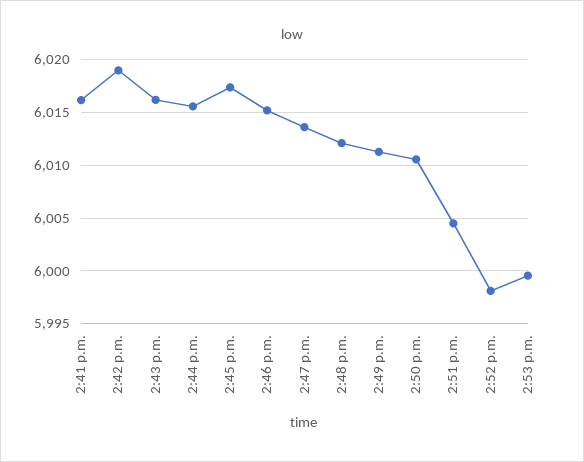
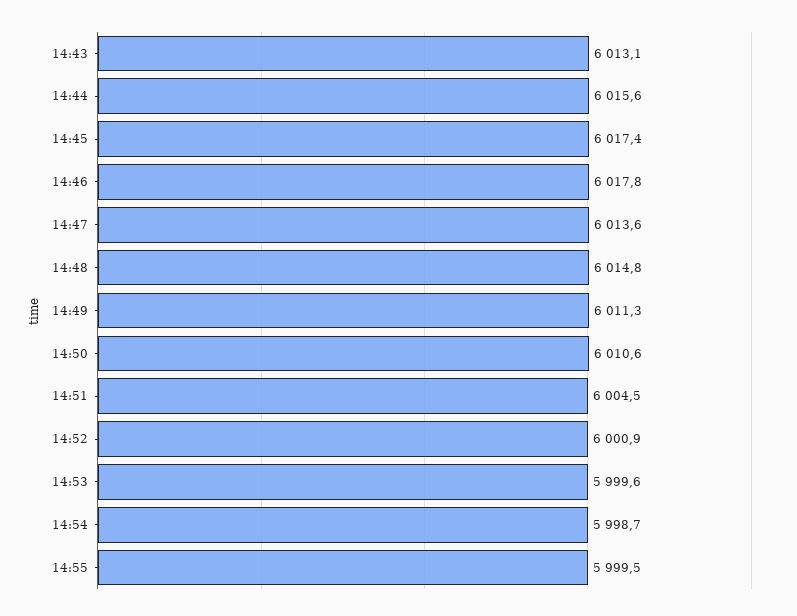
2:41 p.m.: 6016 -> none
2:42 p.m.: 6019 -> none
2:43 p.m.: 6016 -> 6013.1
2:46 p.m.: 6015 -> 6017.8
2:48 p.m.: 6012 -> 6014.8
2:52 p.m.: 5998 -> 6000.9
14:54: none -> 5998.7
14:55: none -> 5999.5

